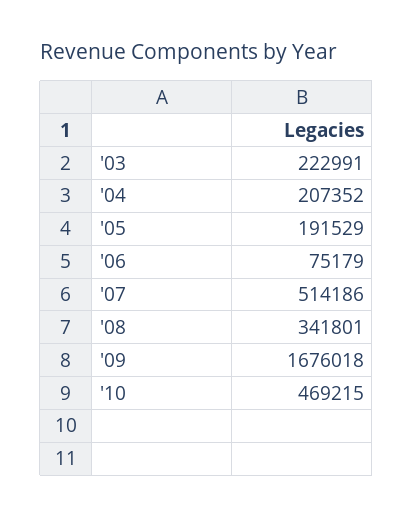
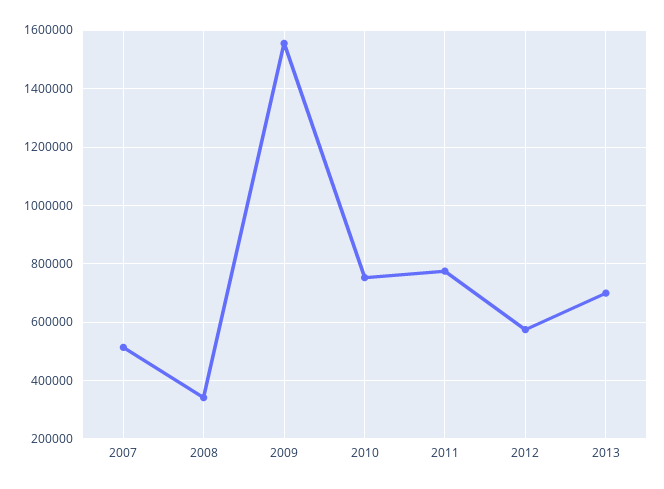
'03: 222991 -> none
'04: 207352 -> none
'05: 191529 -> none
'06: 75179 -> none
'09: 1676018 -> 1550000
'10: 469215 -> 750000
2011: none -> 775000
2012: none -> 575000
2013: none -> 700000

